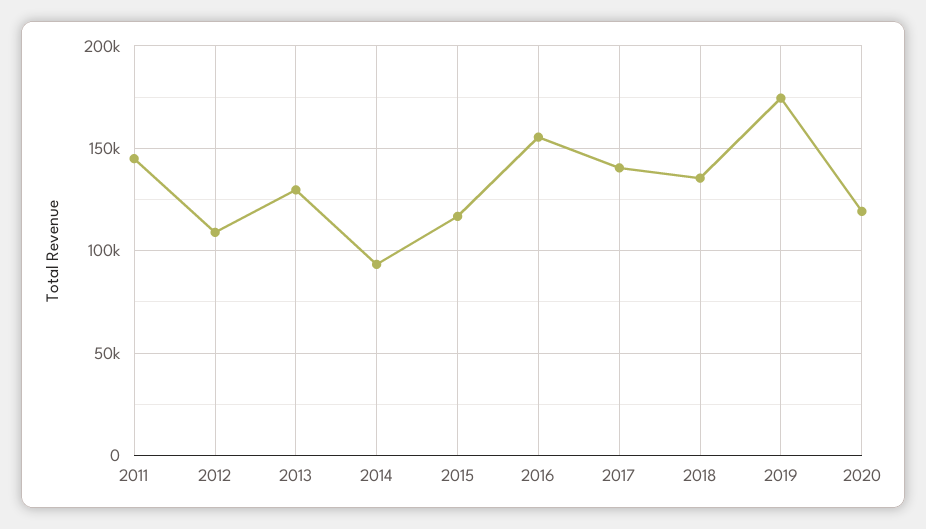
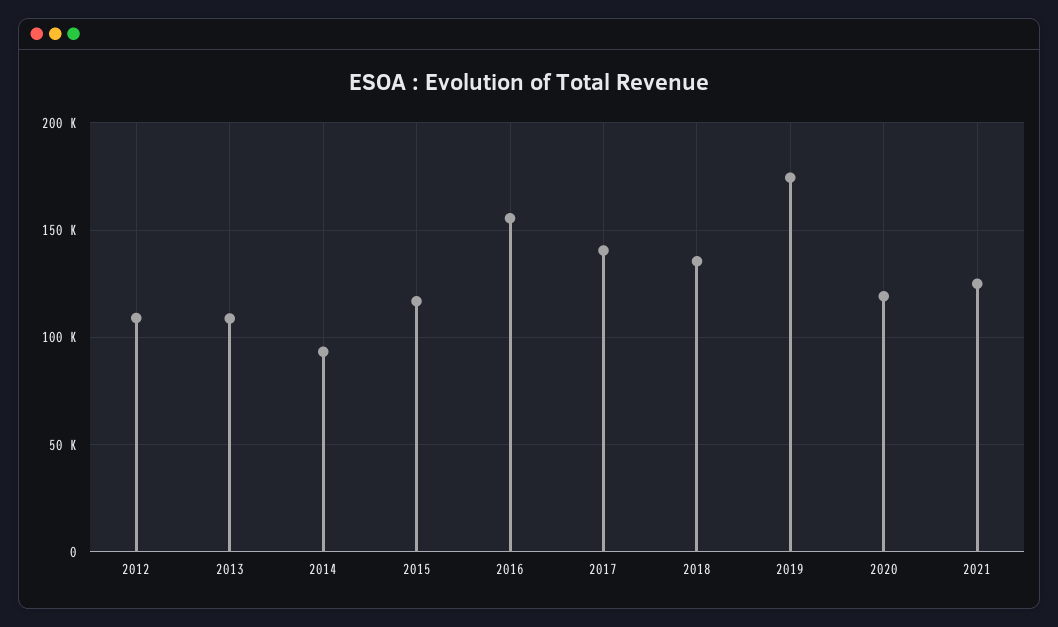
2011: 145000 -> none
2013: 130000 -> 110000
2021: none -> 125000

